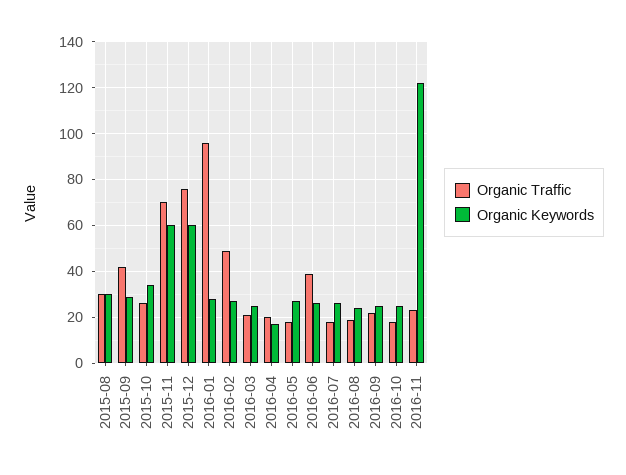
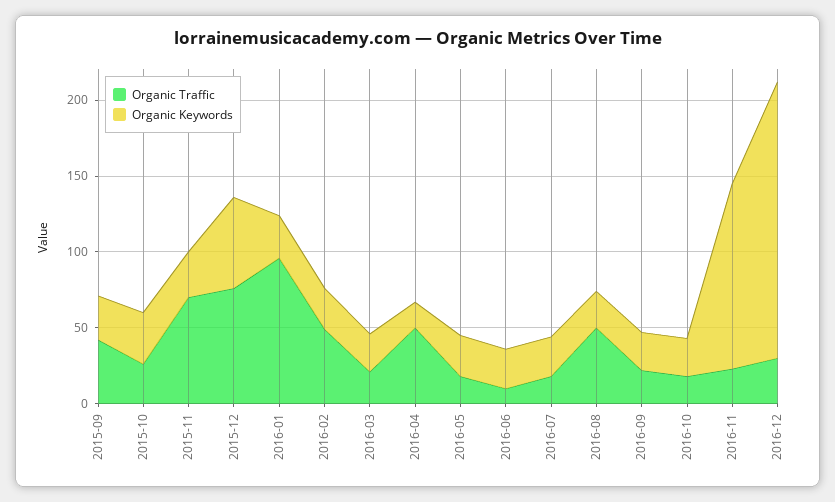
Organic Traffic, 2015-08: 30 -> none
Organic Keywords, 2015-08: 30 -> none
Organic Keywords, 2015-11: 60 -> 30
Organic Traffic, 2016-04: 20 -> 50
Organic Traffic, 2016-06: 40 -> 10
Organic Traffic, 2016-08: 20 -> 50
Organic Traffic, 2016-12: none -> 30
Organic Keywords, 2016-12: none -> 180

